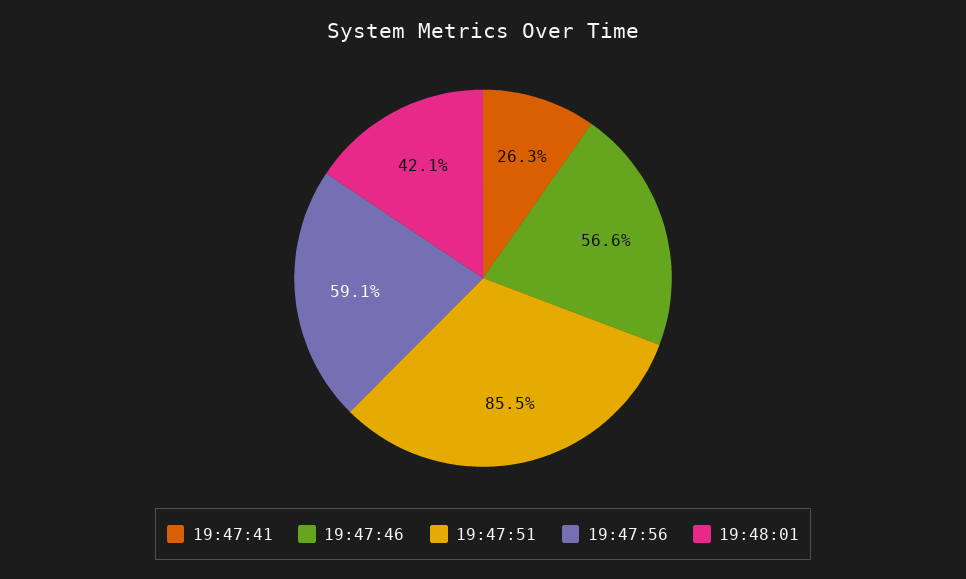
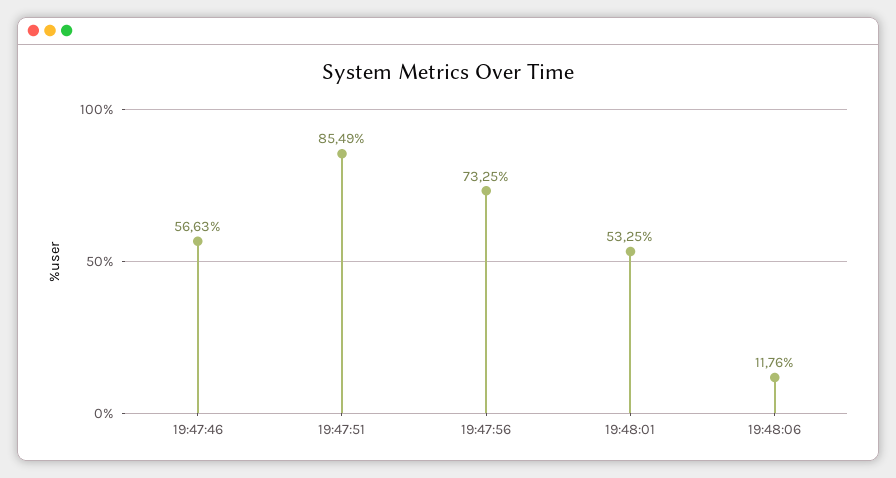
19:47:41: 26.3 -> none
19:47:56: 59.1 -> 73.25
19:48:01: 42.1 -> 53.25
19:48:06: none -> 11.76

